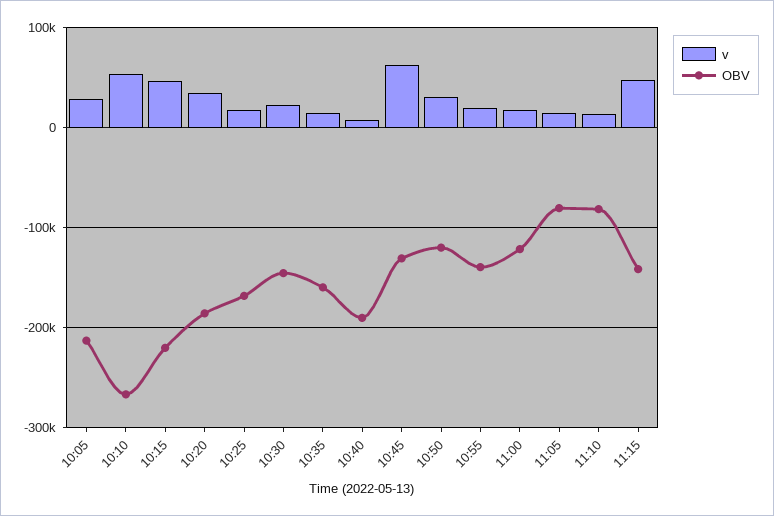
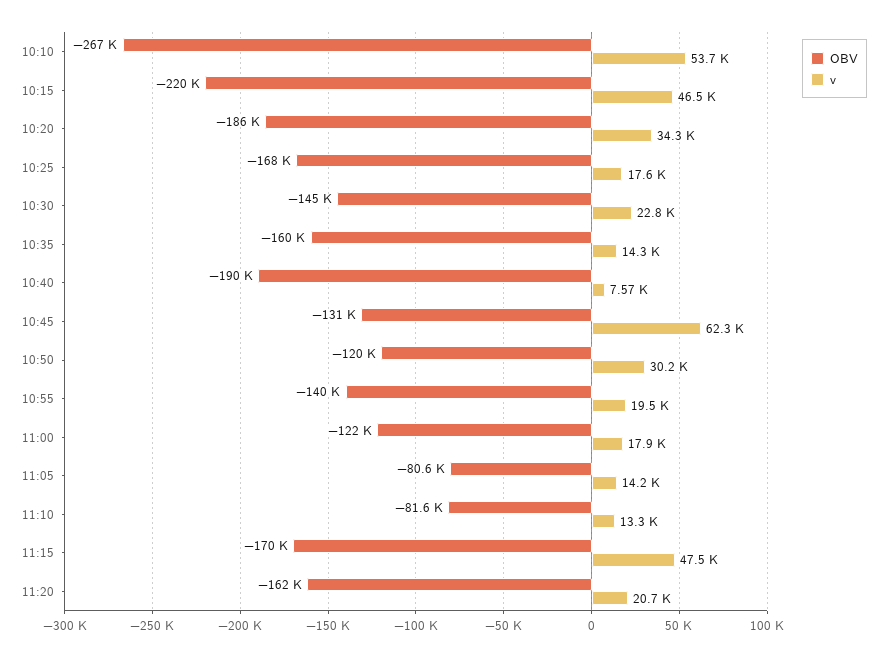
v, 10:05: 30000 -> none
OBV, 10:05: -210000 -> none
OBV, 11:15: -140000 -> -170000
OBV, 11:20: none -> -162000
v, 11:20: none -> 20700

